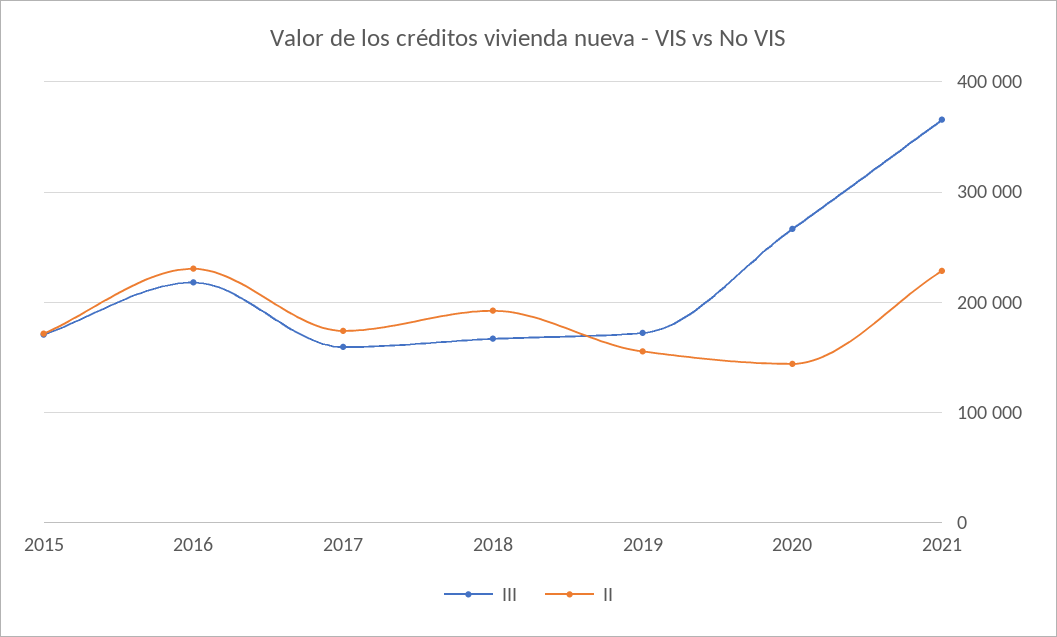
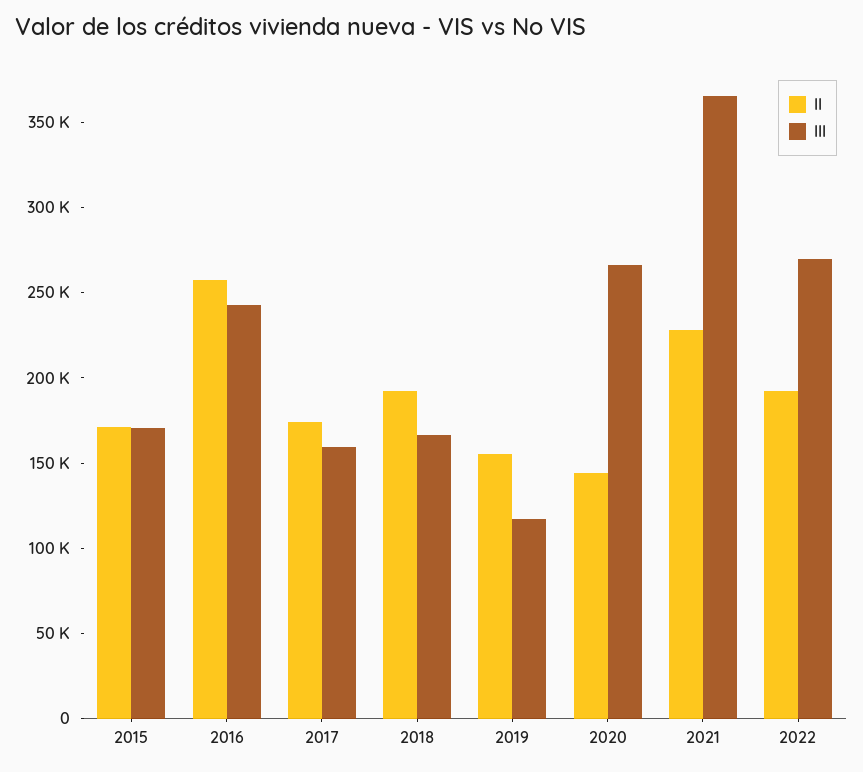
III, 2016: 220000 -> 240000
II, 2016: 230000 -> 260000
III, 2019: 170000 -> 120000
II, 2022: none -> 190000
III, 2022: none -> 270000

